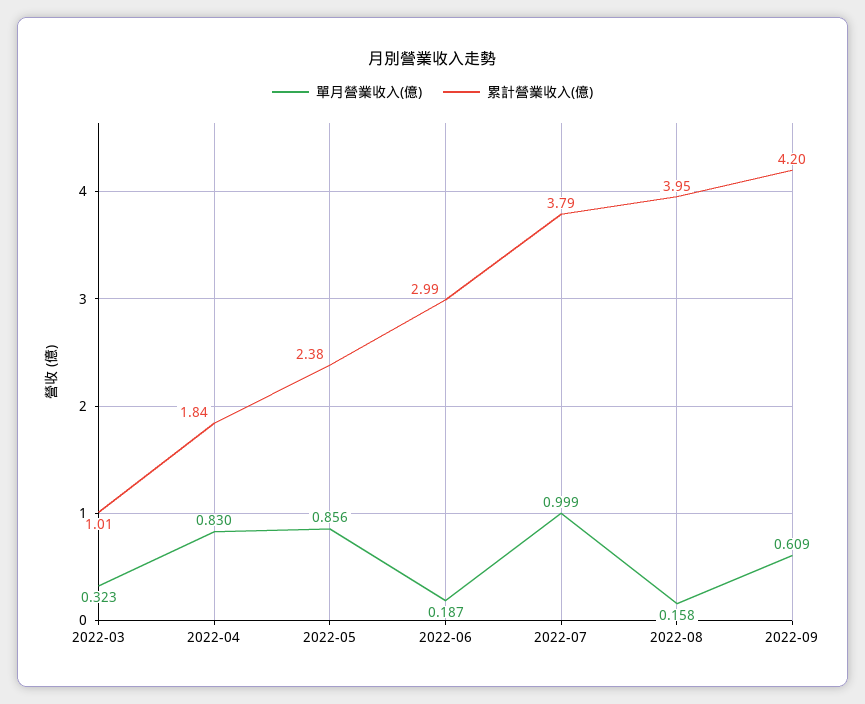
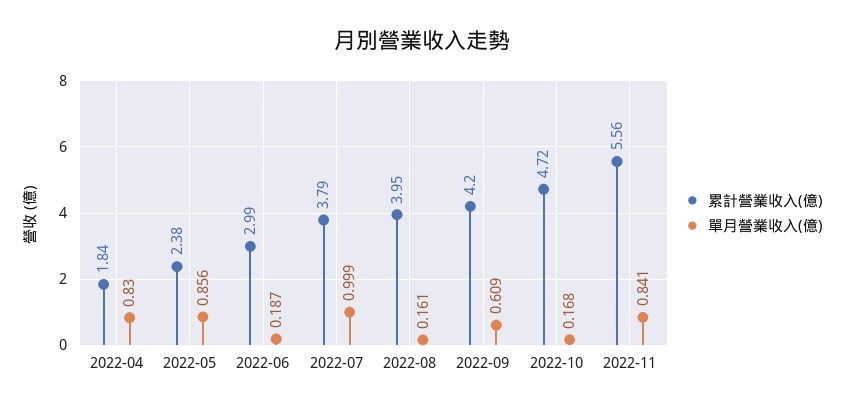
單月營業收入(億), 2022-03: 0.323 -> none
累計營業收入(億), 2022-03: 1.01 -> none
單月營業收入(億), 2022-08: 0.158 -> 0.161
累計營業收入(億), 2022-10: none -> 4.72
單月營業收入(億), 2022-10: none -> 0.168
累計營業收入(億), 2022-11: none -> 5.56
單月營業收入(億), 2022-11: none -> 0.841

